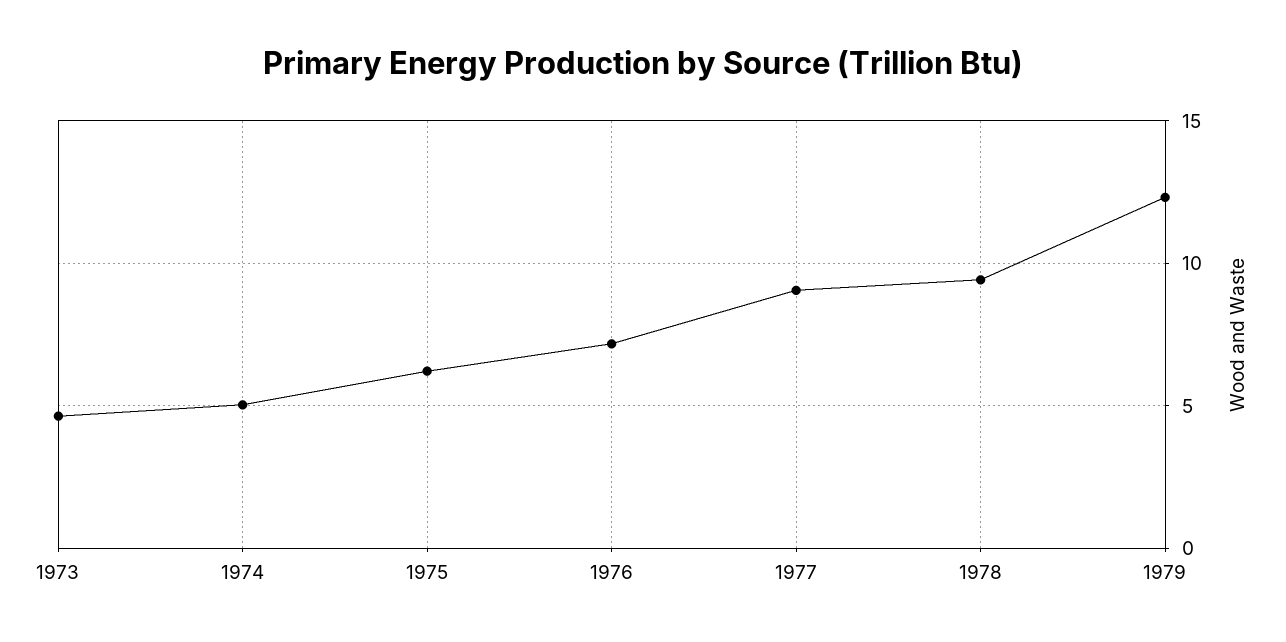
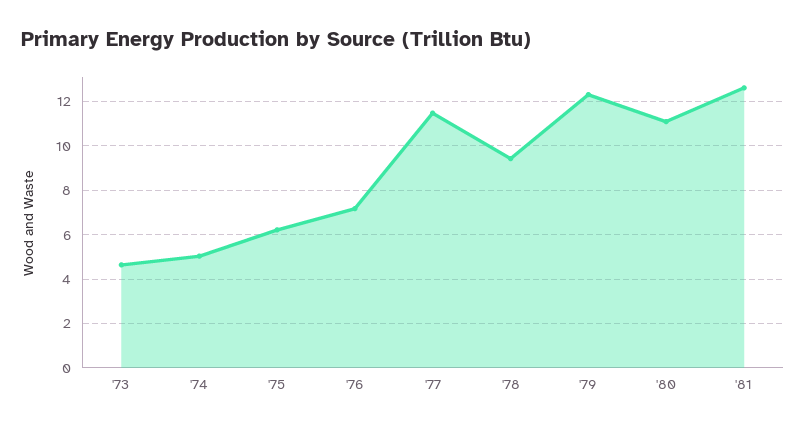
1977: 9 -> 11.5
'80: none -> 11
'81: none -> 12.5

